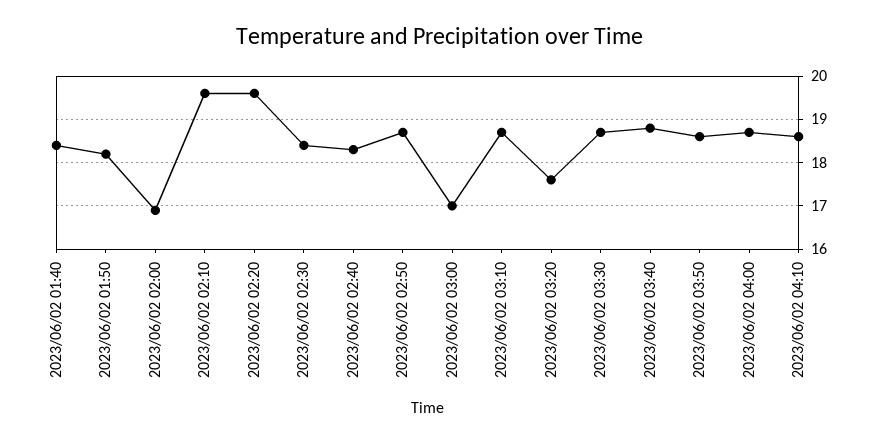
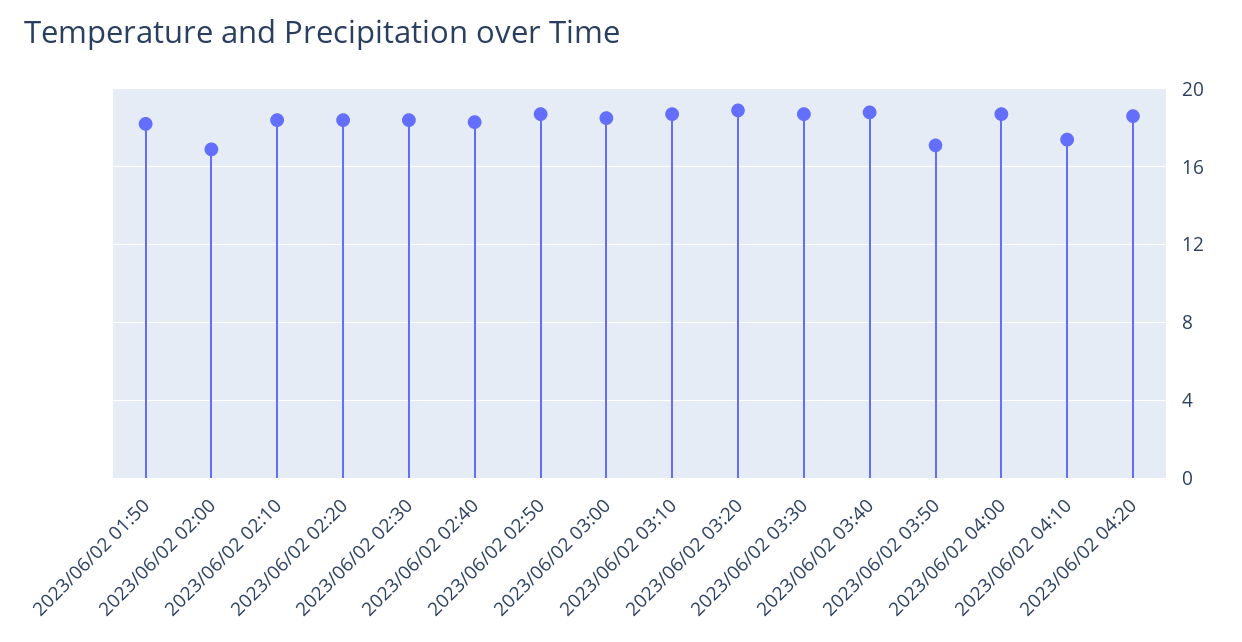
2023/06/02 01:40: 18.5 -> none
2023/06/02 02:10: 19.5 -> 18.5
2023/06/02 02:20: 19.5 -> 18.5
2023/06/02 03:00: 17 -> 18.5
2023/06/02 03:20: 17.5 -> 19
2023/06/02 03:50: 18.5 -> 17
2023/06/02 04:10: 18.5 -> 17.5
2023/06/02 04:20: none -> 18.5

